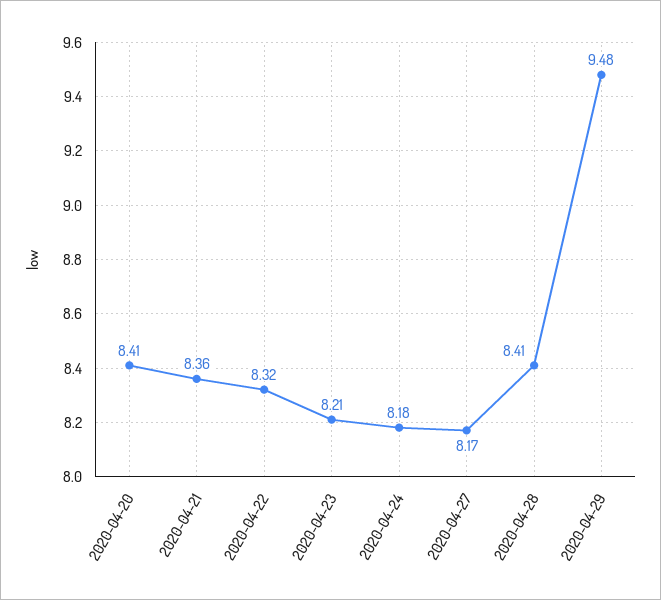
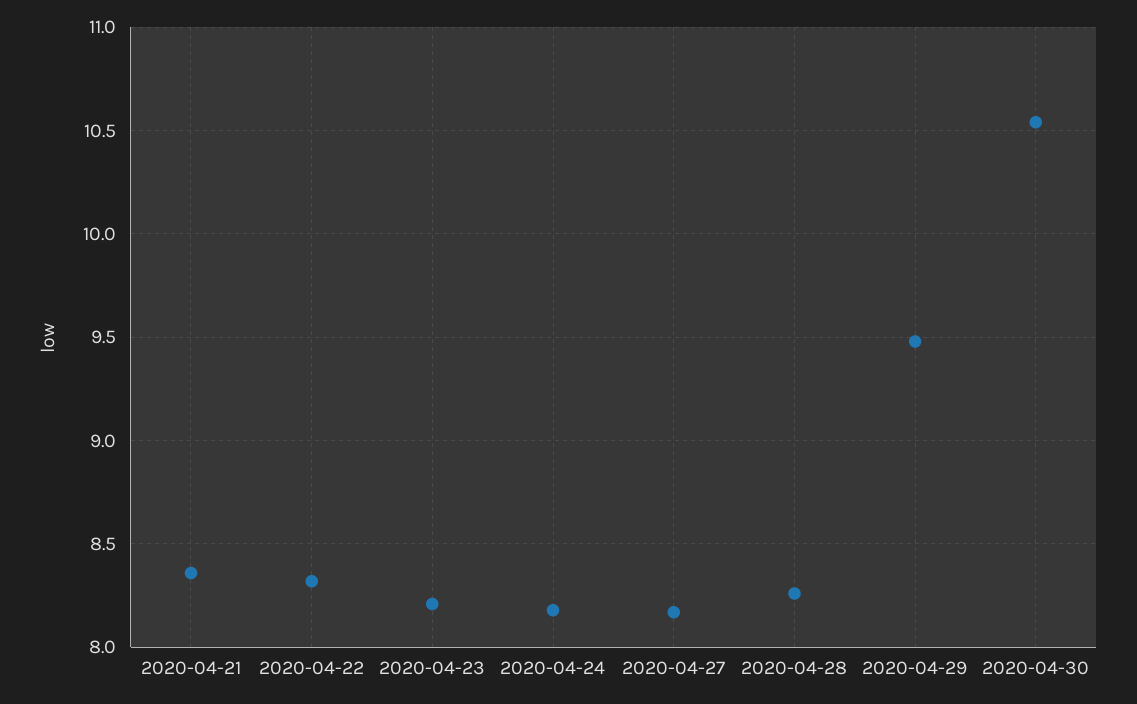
2020-04-20: 8.41 -> none
2020-04-28: 8.41 -> 8.25
2020-04-30: none -> 10.55

